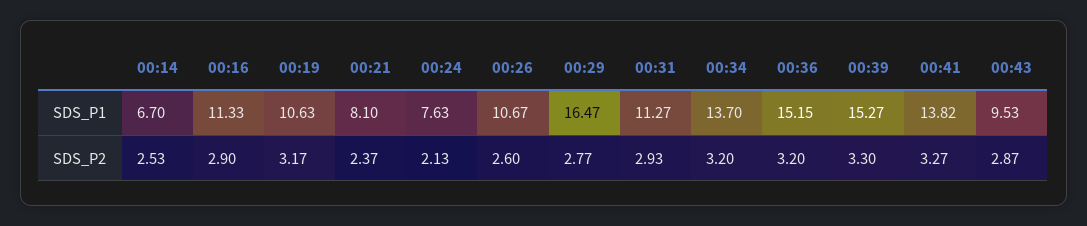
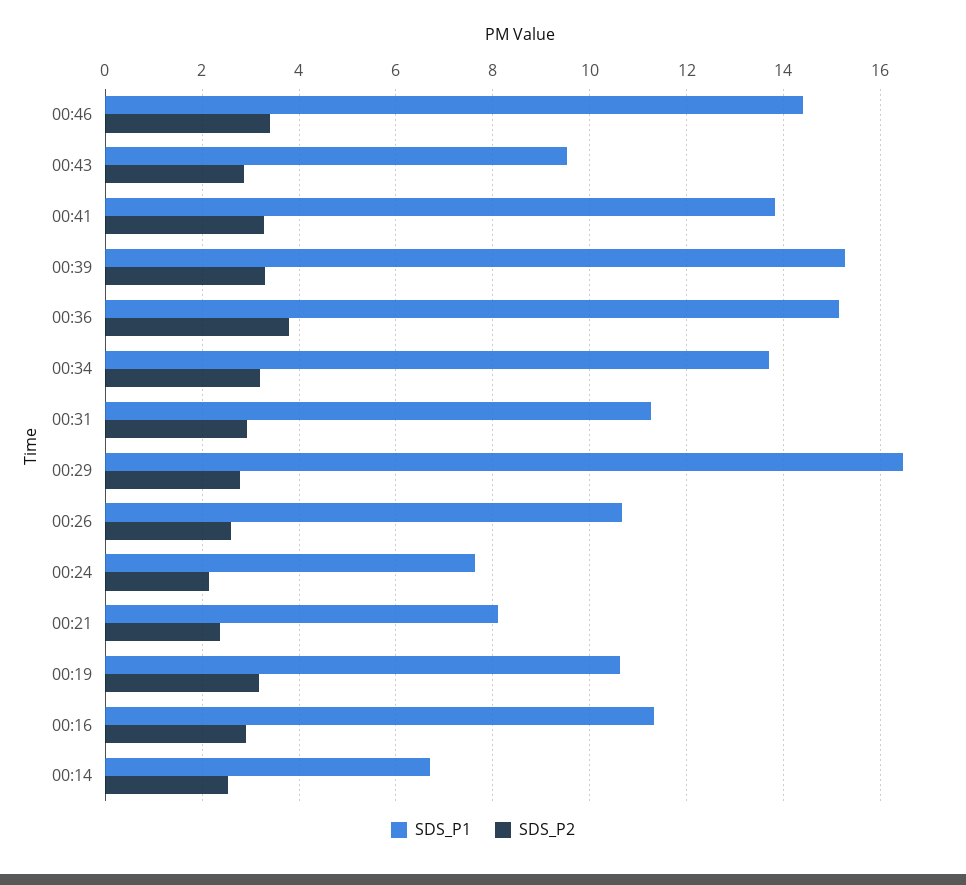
SDS_P2, 00:36: 3.2 -> 3.8
SDS_P1, 00:46: none -> 14.4
SDS_P2, 00:46: none -> 3.4

